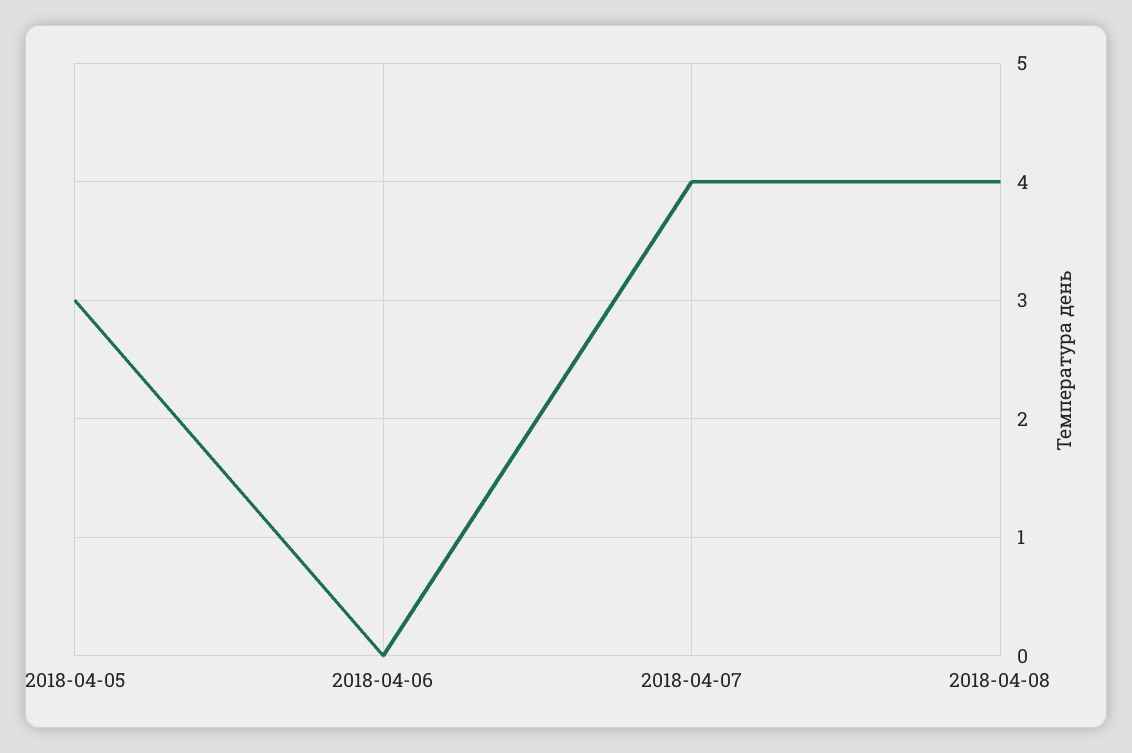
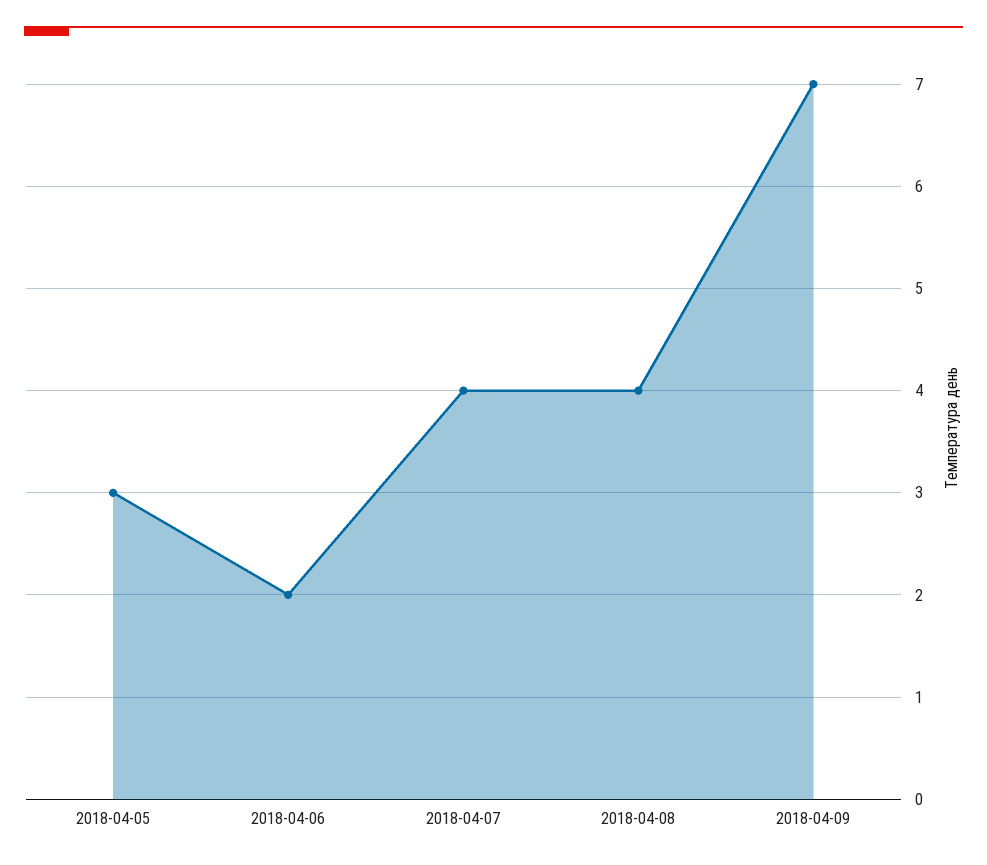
2018-04-06: 0 -> 2
2018-04-09: none -> 7

